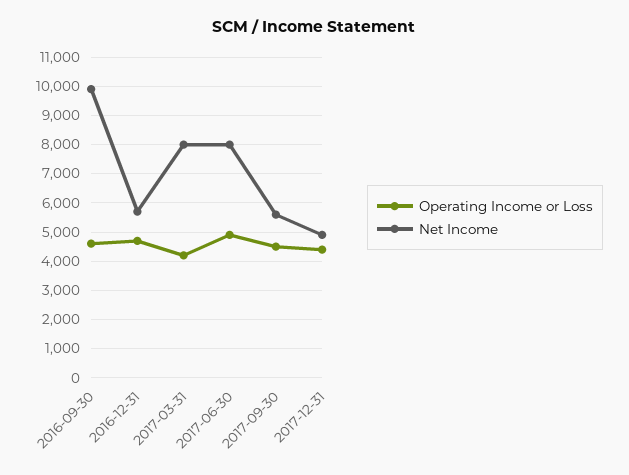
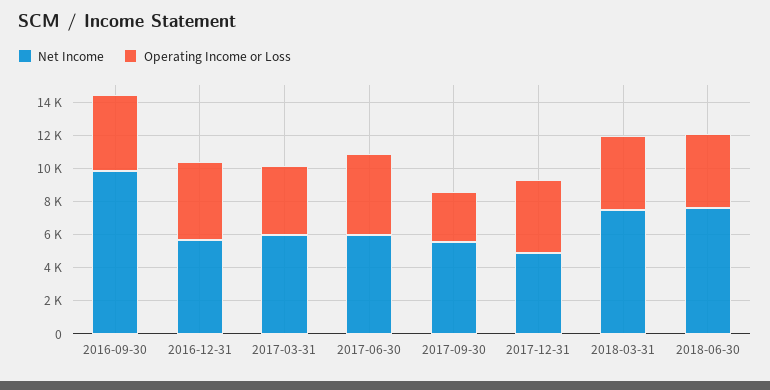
Net Income, 2017-03-31: 8000 -> 6000
Net Income, 2017-06-30: 8000 -> 6000
Operating Income or Loss, 2017-09-30: 4500 -> 3000
Net Income, 2018-03-31: none -> 7500
Operating Income or Loss, 2018-03-31: none -> 4500
Net Income, 2018-06-30: none -> 7500
Operating Income or Loss, 2018-06-30: none -> 4500

